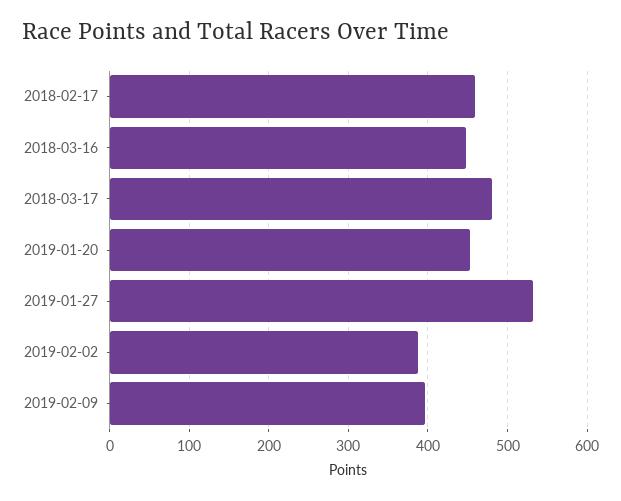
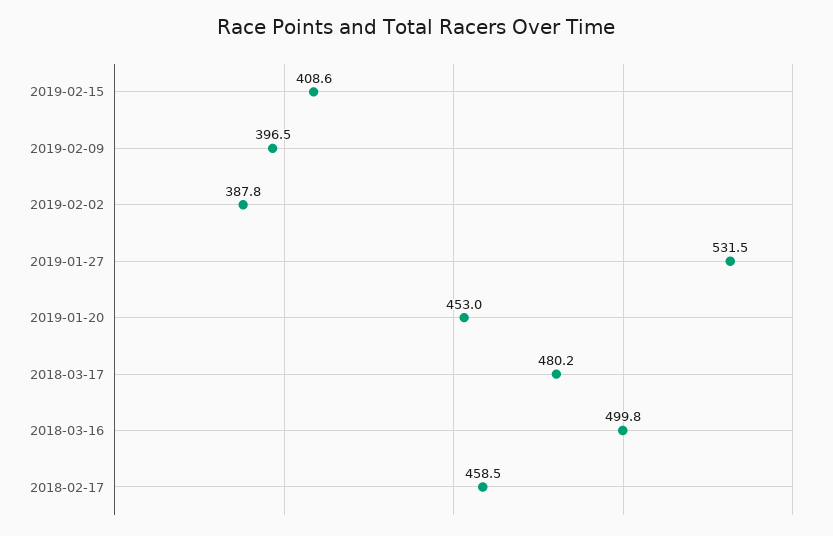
2018-03-16: 450 -> 499.8
2019-02-15: none -> 408.6

